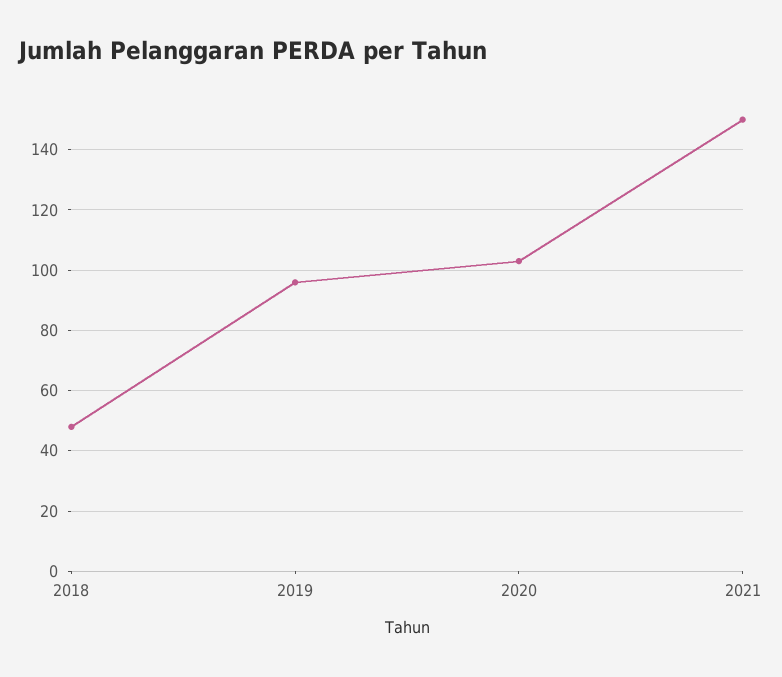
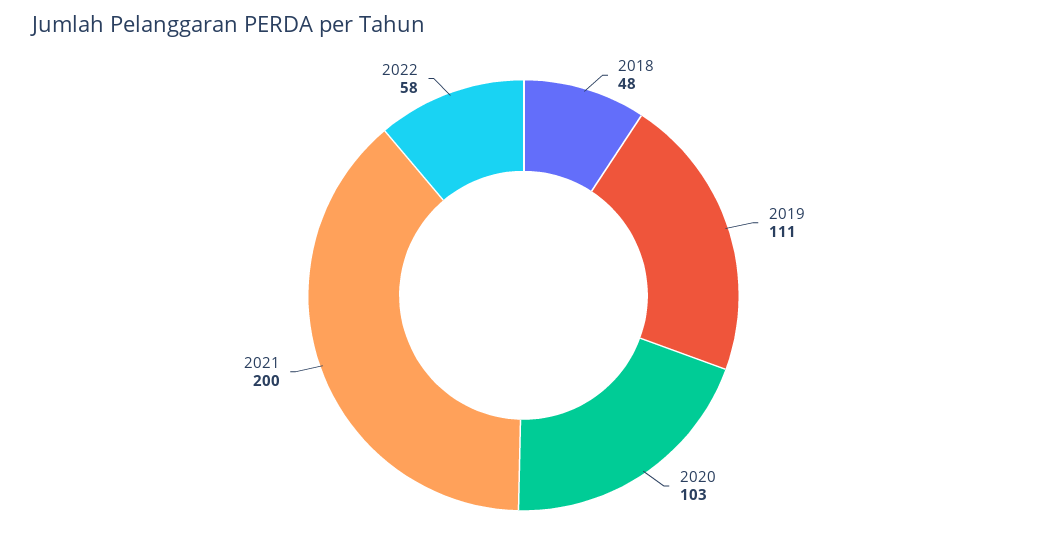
2019: 95 -> 111
2021: 150 -> 200
2022: none -> 58

